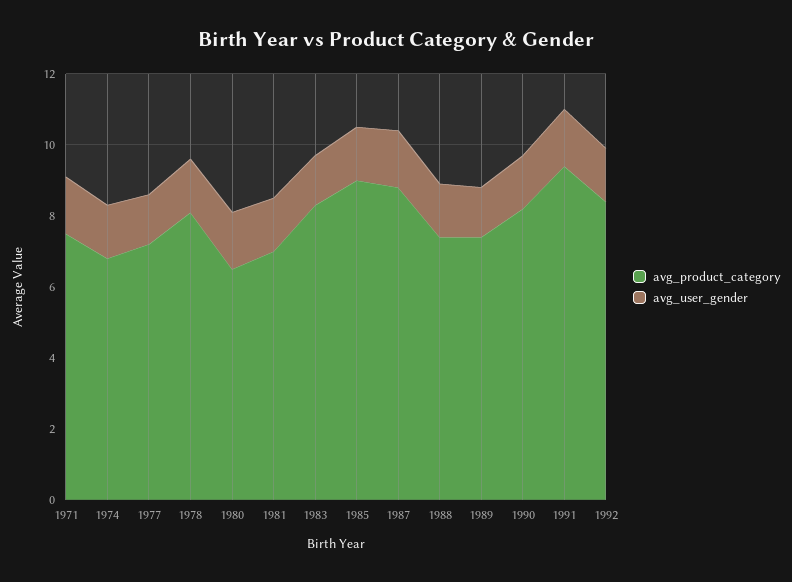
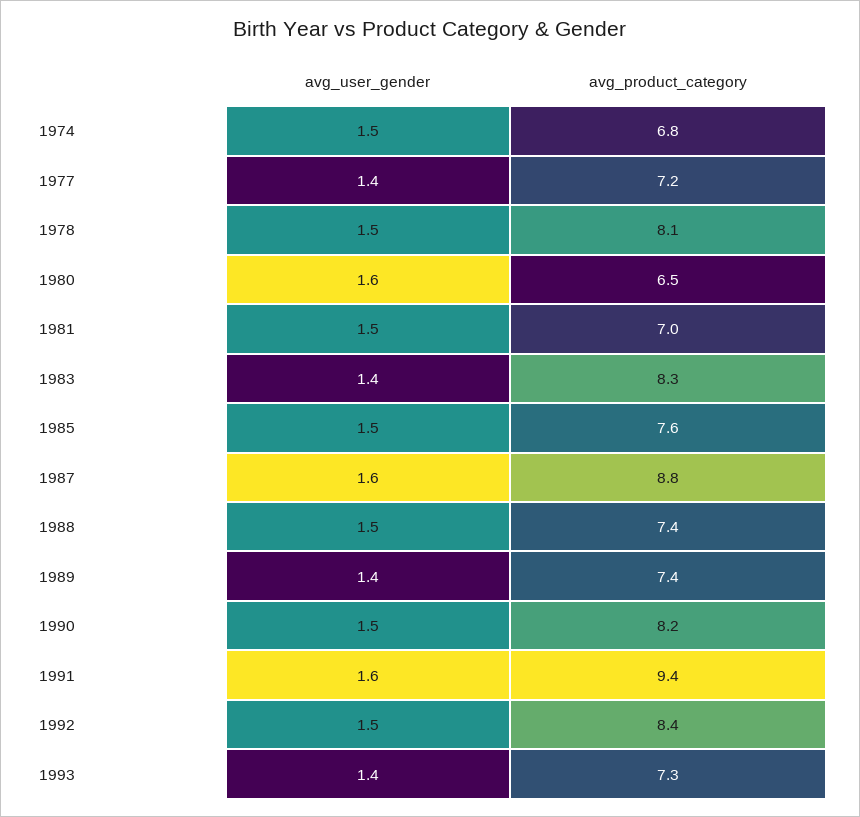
avg_product_category, 1971: 7.5 -> none
avg_user_gender, 1971: 1.5 -> none
avg_product_category, 1985: 9 -> 7.6
avg_user_gender, 1993: none -> 1.4
avg_product_category, 1993: none -> 7.3

